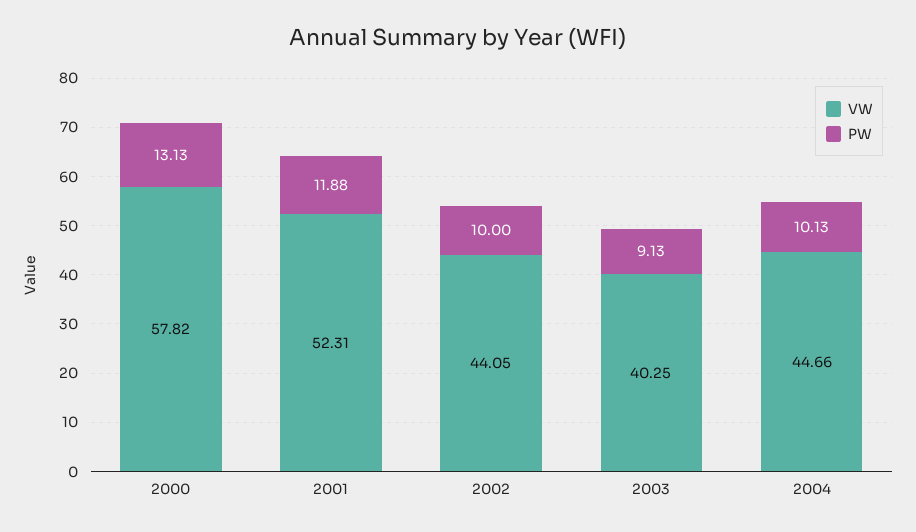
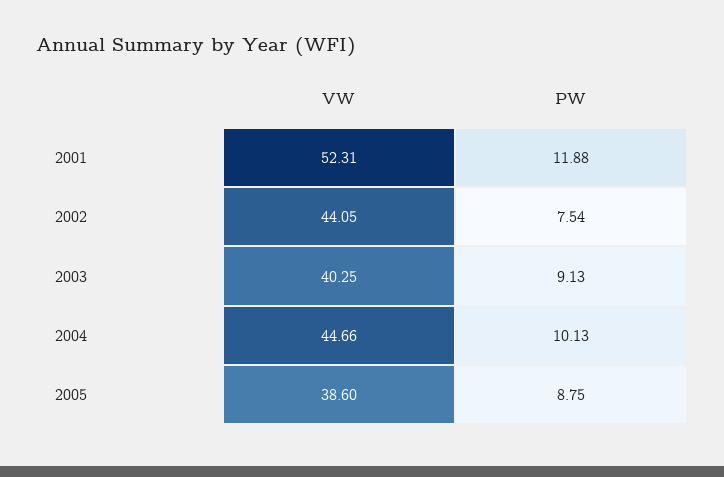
VW, 2000: 57.82 -> none
PW, 2000: 13.13 -> none
PW, 2002: 10 -> 7.54
VW, 2005: none -> 38.6
PW, 2005: none -> 8.75

